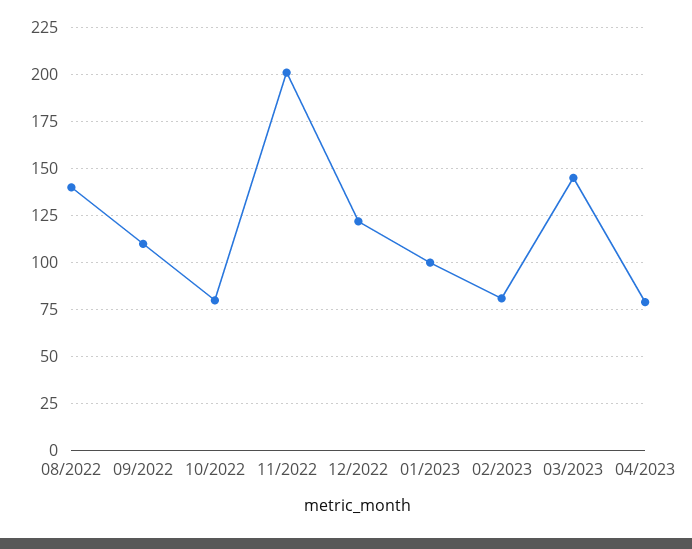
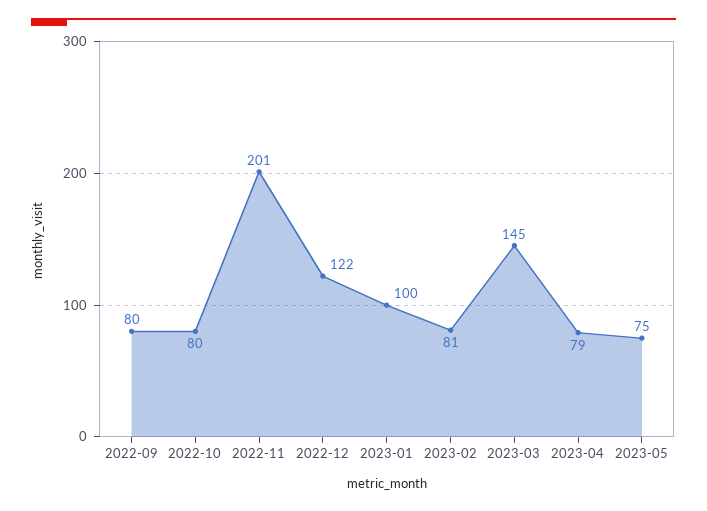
08/2022: 140 -> none
09/2022: 110 -> 80
2023-05: none -> 75

